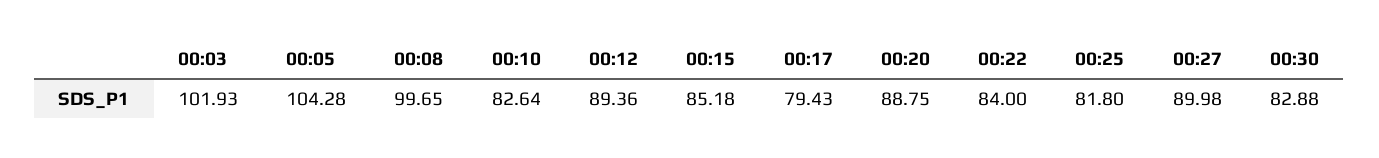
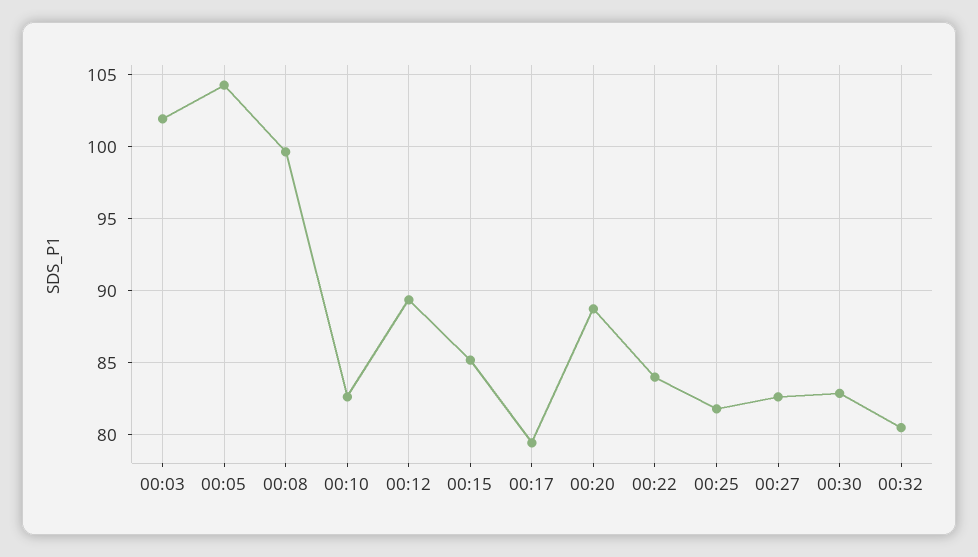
00:27: 89.98 -> 82.5
00:32: none -> 80.5

